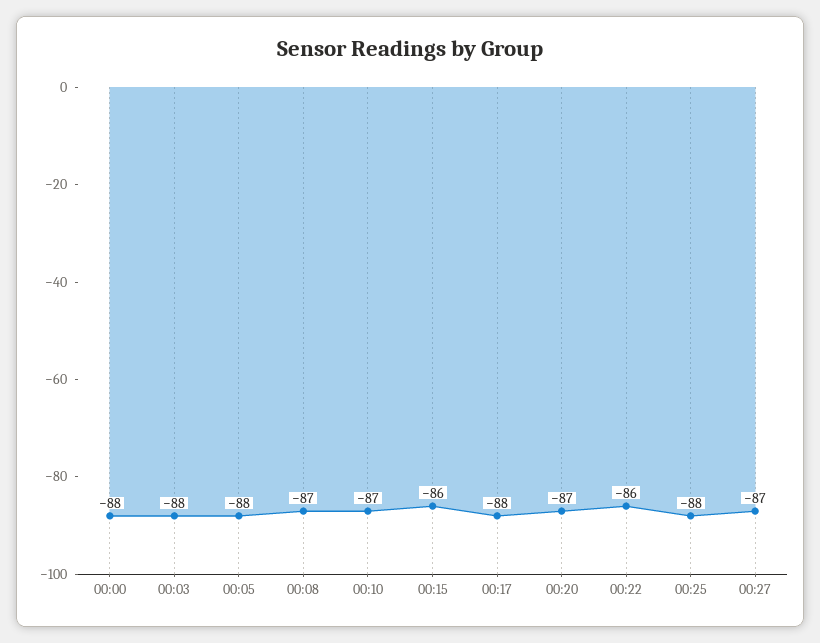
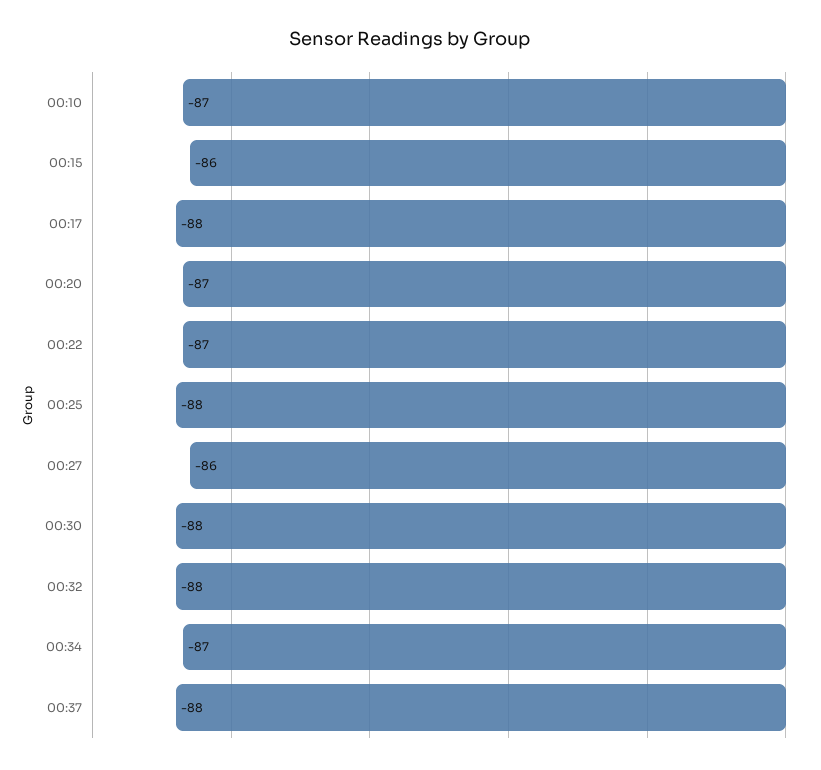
00:00: -88 -> none
00:03: -88 -> none
00:05: -88 -> none
00:08: -87 -> none
00:22: -86 -> -87
00:27: -87 -> -86
00:30: none -> -88
00:32: none -> -88
00:34: none -> -87
00:37: none -> -88

